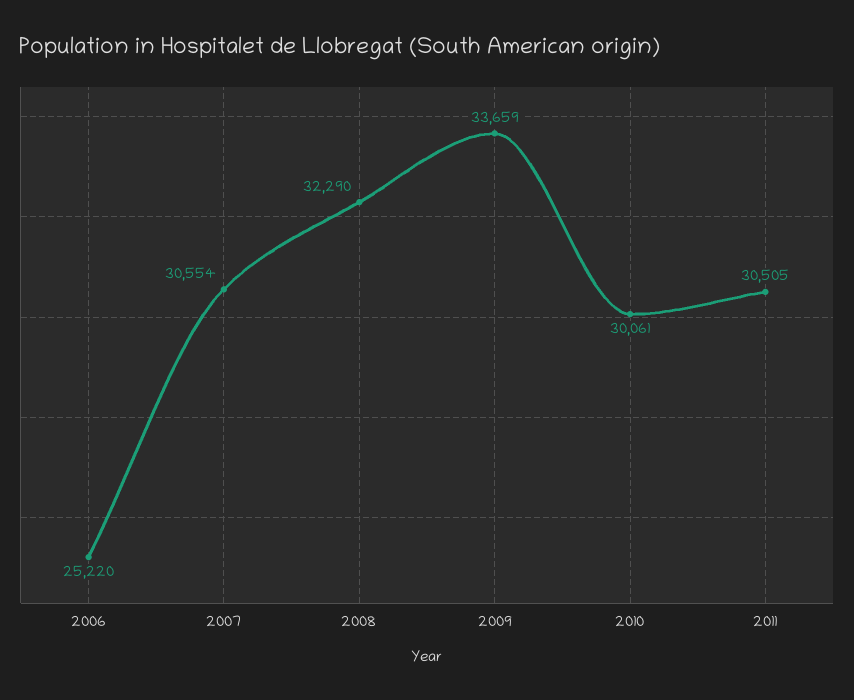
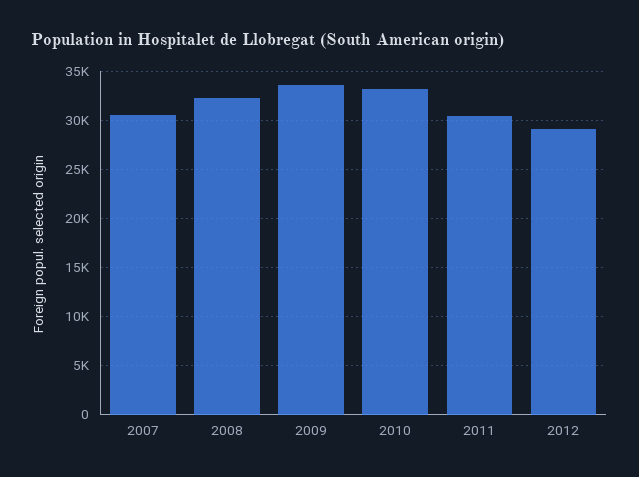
2006: 25220 -> none
2010: 30061 -> 33000
2012: none -> 29000

